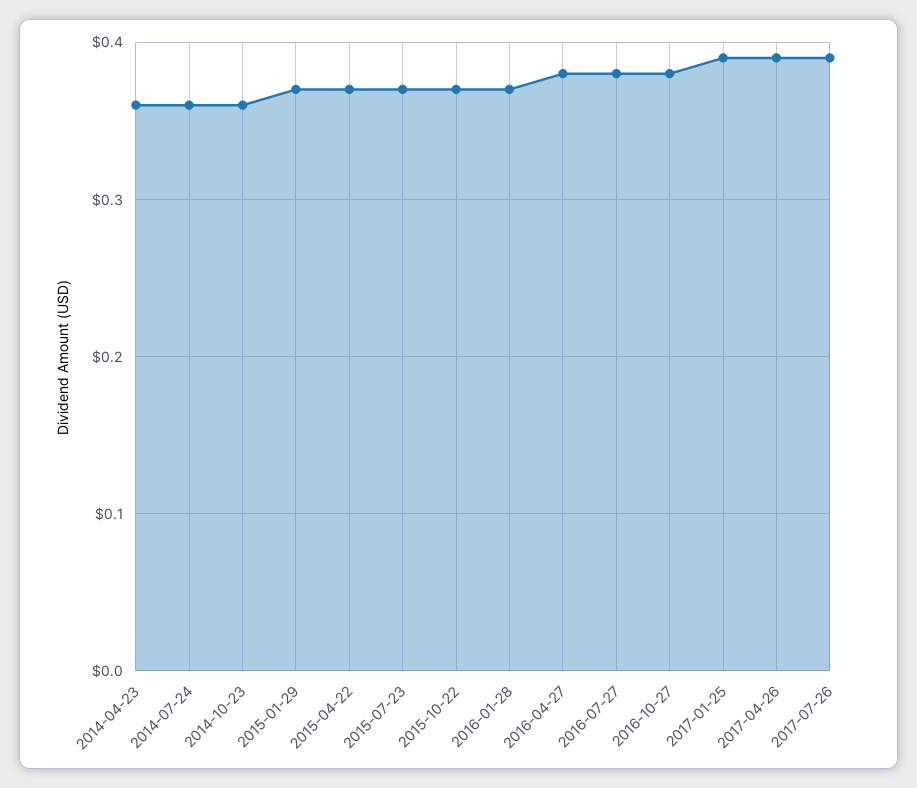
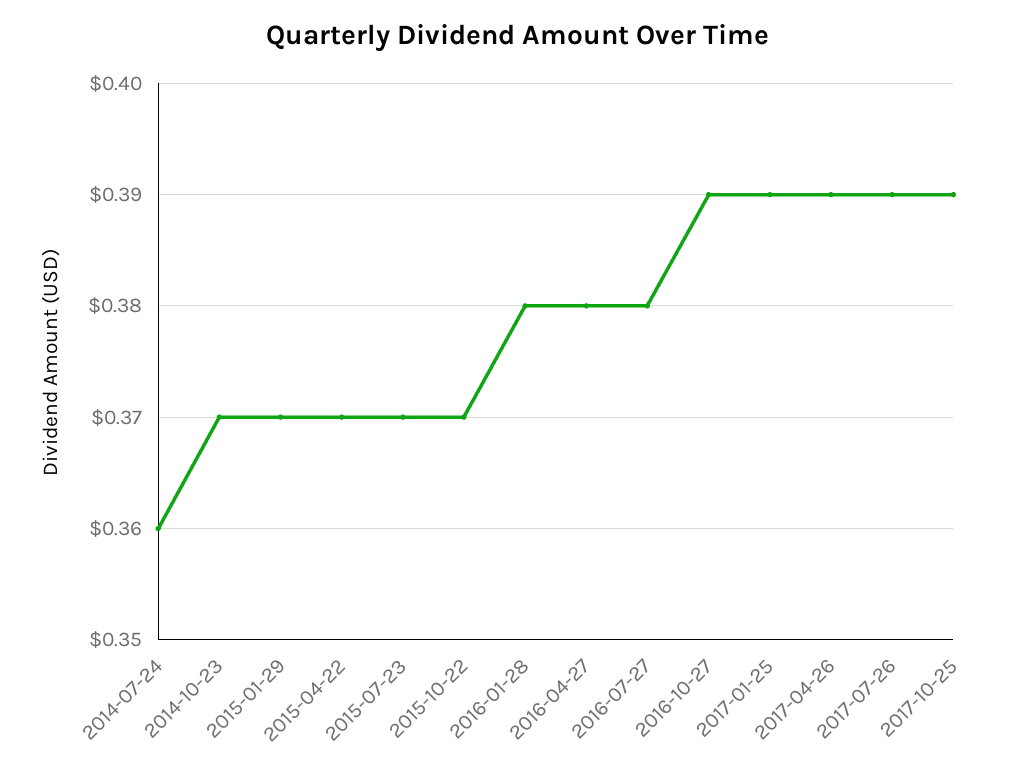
2014-04-23: 0.36 -> none
2014-10-23: 0.36 -> 0.37
2016-01-28: 0.37 -> 0.38
2016-10-27: 0.38 -> 0.39
2017-10-25: none -> 0.39

